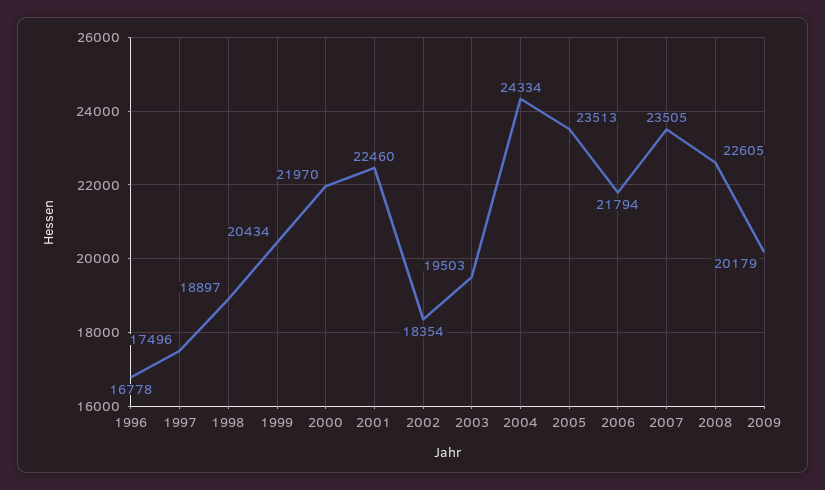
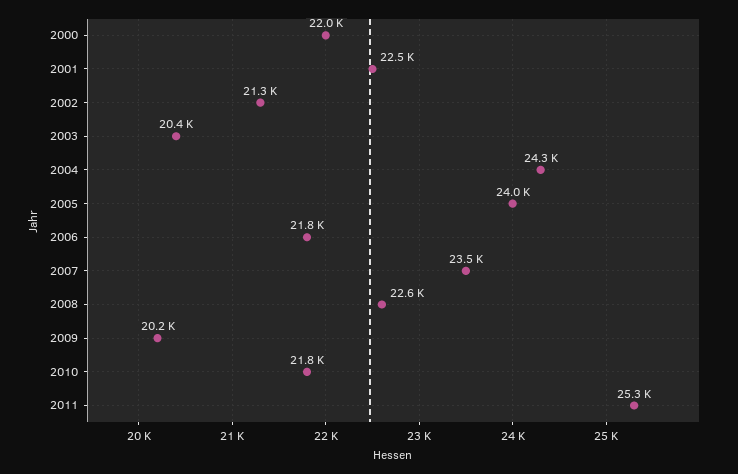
1996: 16778 -> none
1997: 17496 -> none
1998: 18897 -> none
1999: 20434 -> none
2002: 18354 -> 21300
2003: 19503 -> 20400
2005: 23513 -> 24000
2010: none -> 21800
2011: none -> 25300

